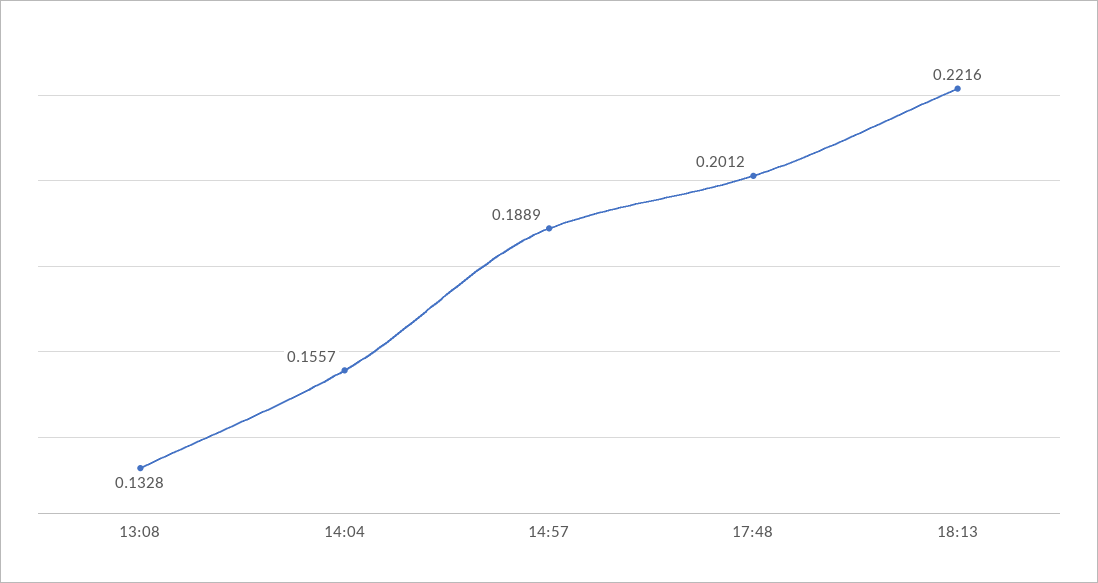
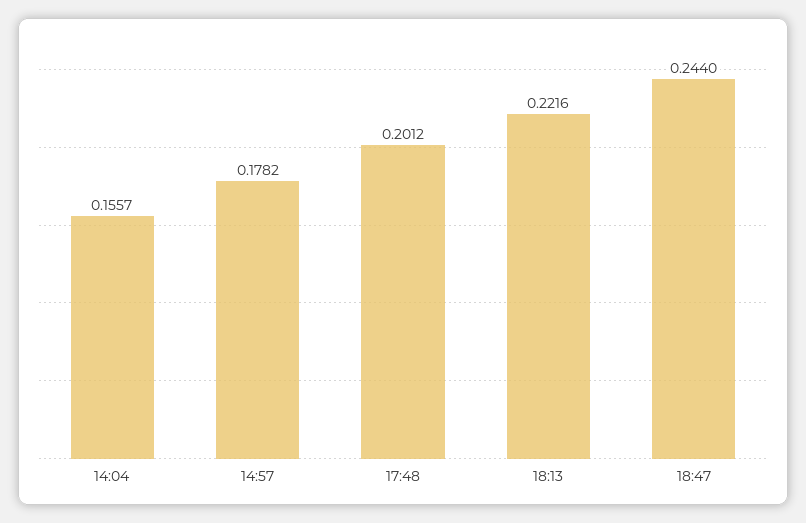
13:08: 0.1328 -> none
14:57: 0.1889 -> 0.1782
18:47: none -> 0.244

